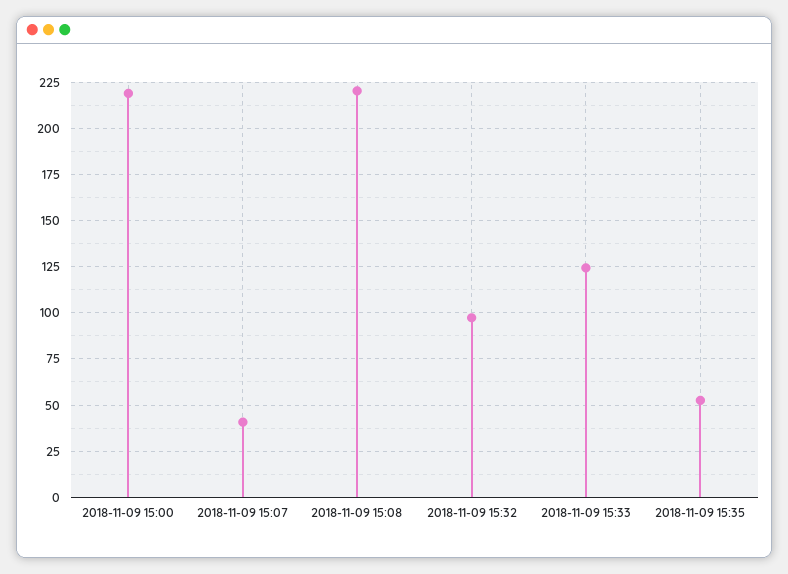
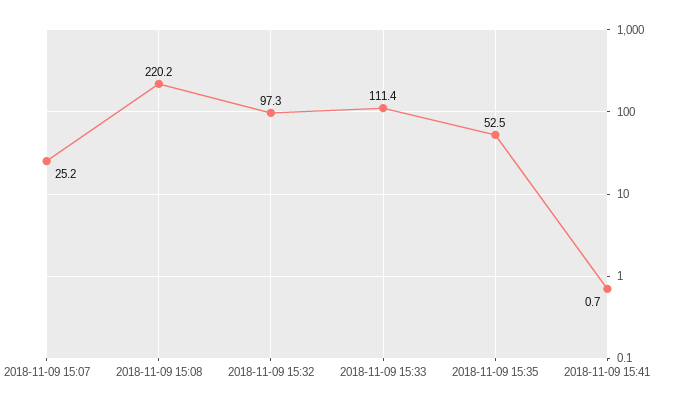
2018-11-09 15:00: 220 -> none
2018-11-09 15:07: 40 -> 25.2
2018-11-09 15:33: 125 -> 111.4
2018-11-09 15:41: none -> 0.7

